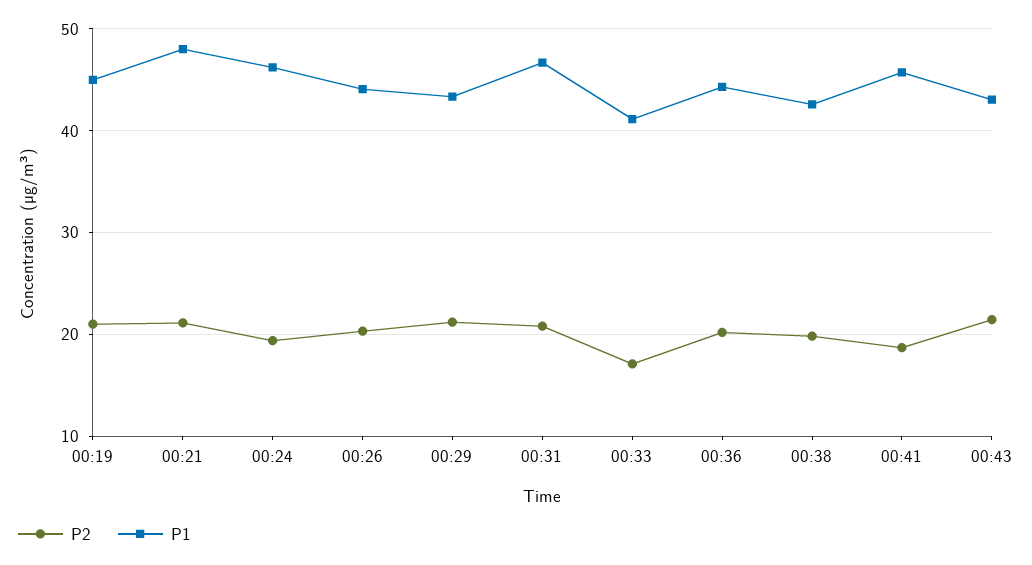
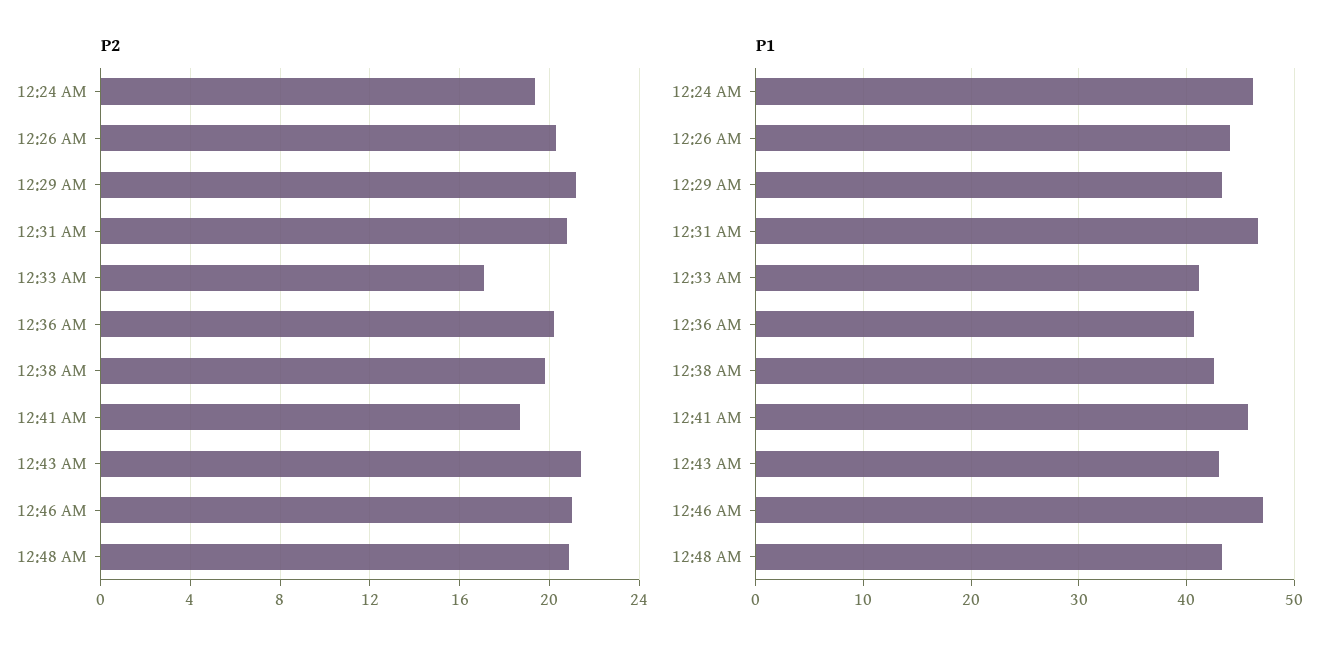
P2, 00:19: 21 -> none
P1, 00:19: 45 -> none
P2, 00:21: 21 -> none
P1, 00:21: 48 -> none
P1, 00:36: 44 -> 41
P2, 12:46 AM: none -> 21
P2, 12:48 AM: none -> 21
P1, 12:46 AM: none -> 47
P1, 12:48 AM: none -> 43

